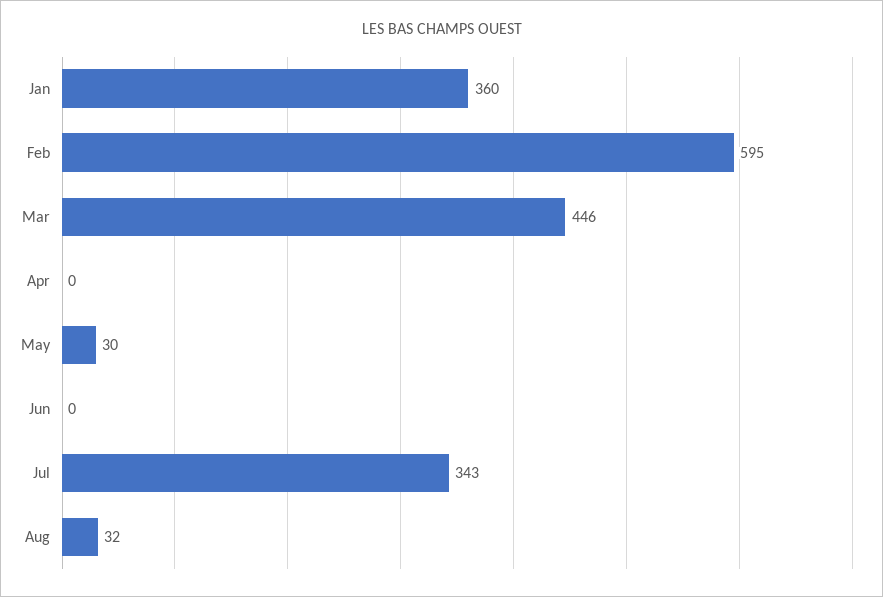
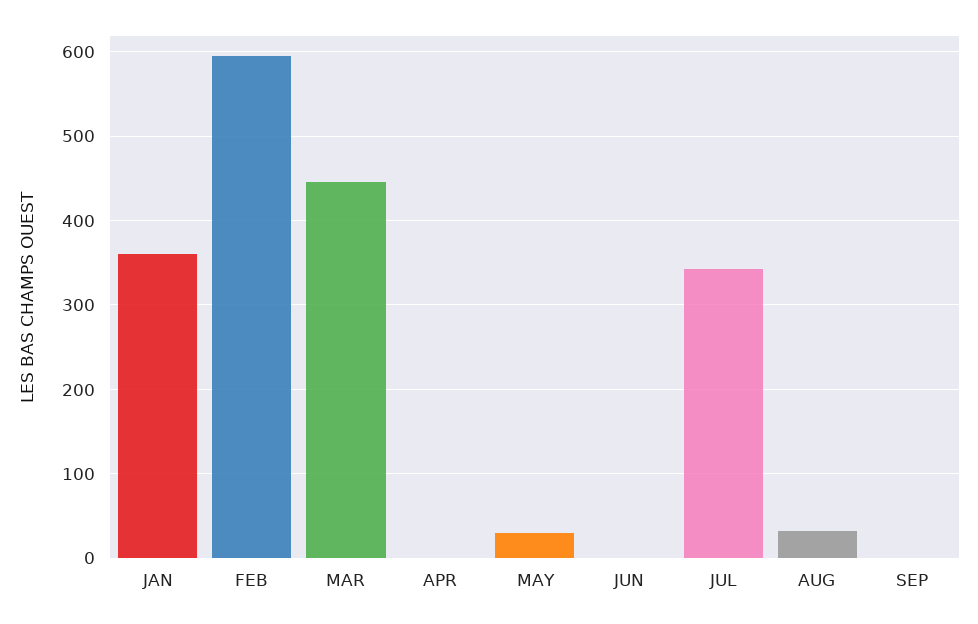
SEP: none -> 0

